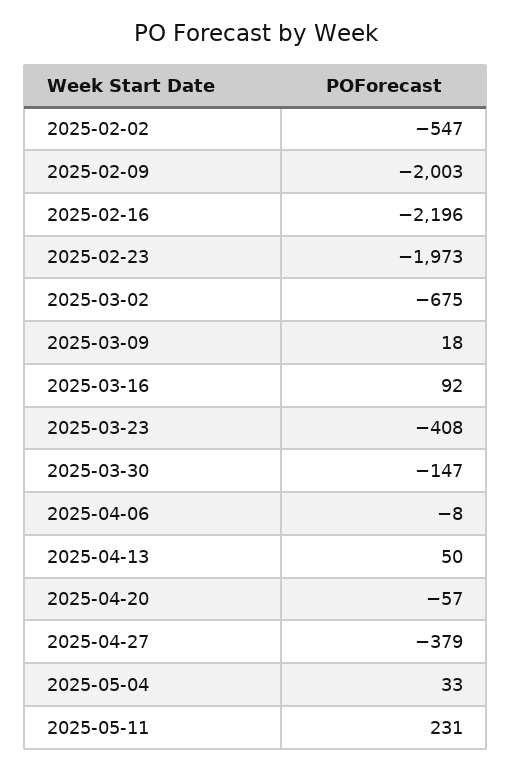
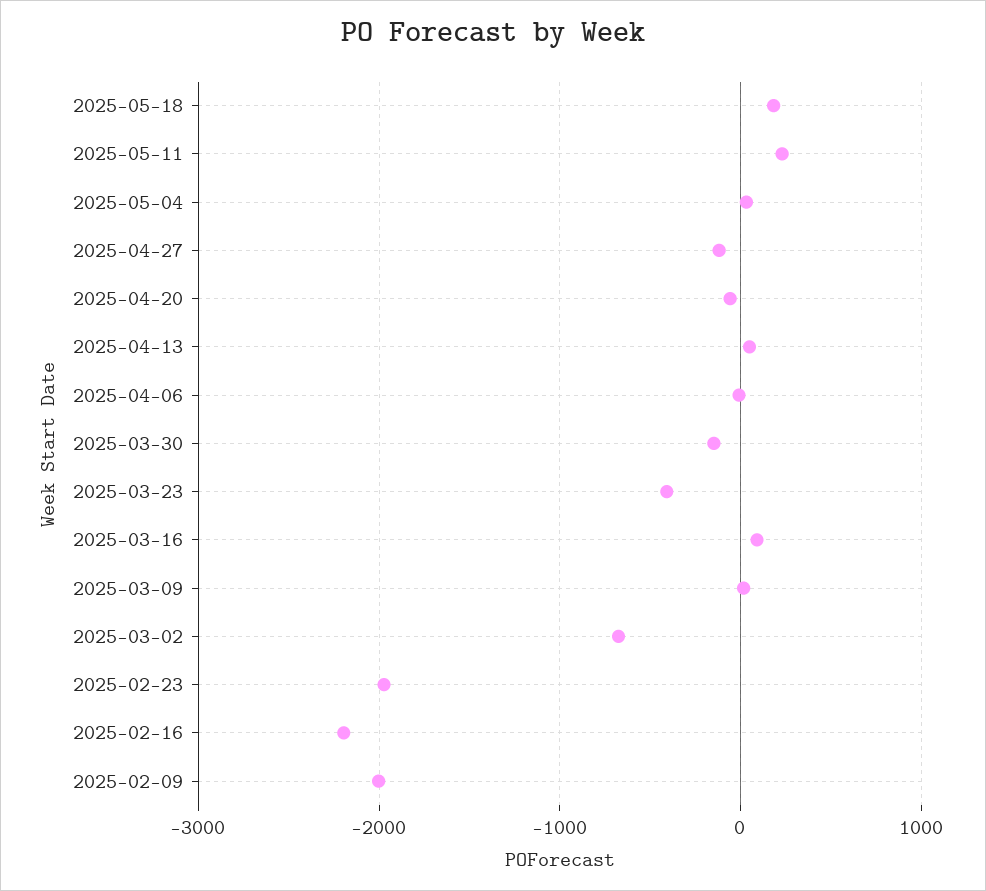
2025-02-02: -547 -> none
2025-04-27: -379 -> -100
2025-05-18: none -> 200

